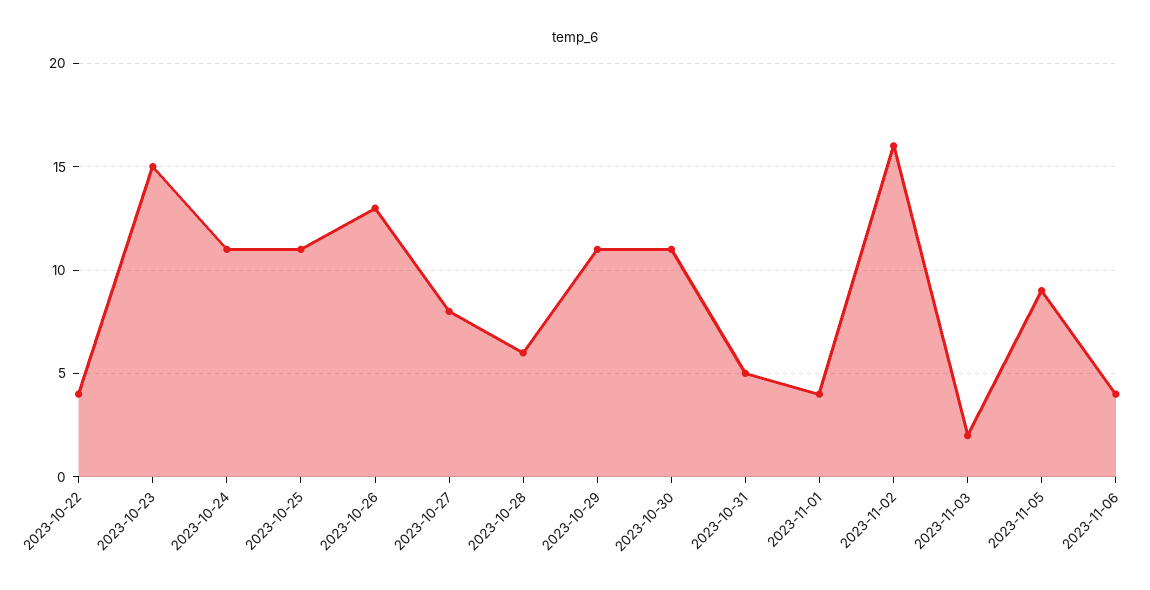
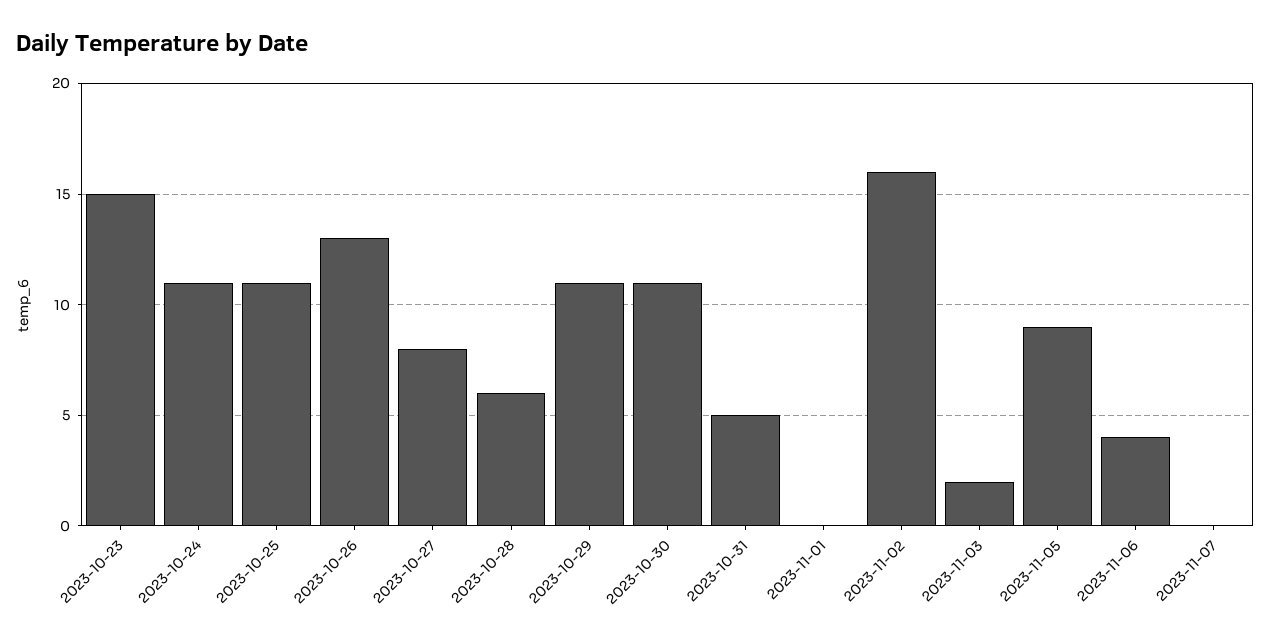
2023-10-22: 4 -> none
2023-11-01: 4 -> 0
2023-11-07: none -> 0

